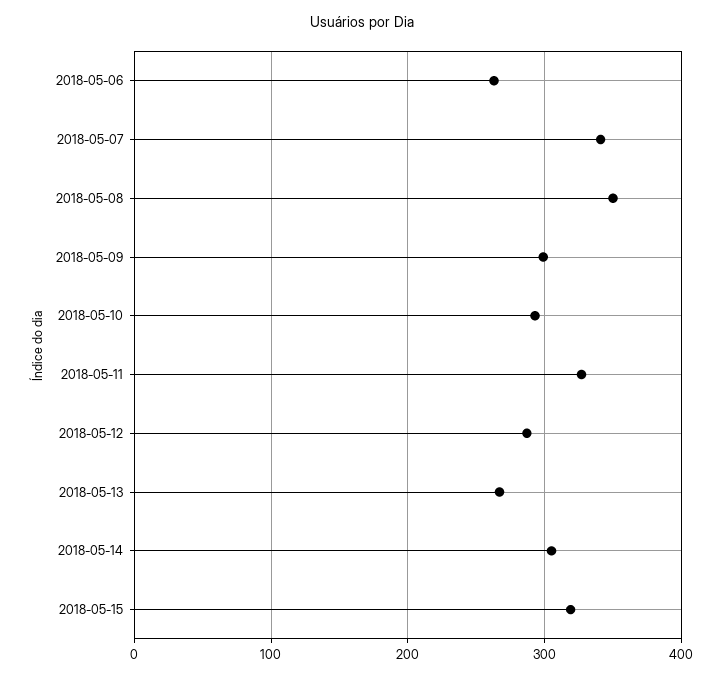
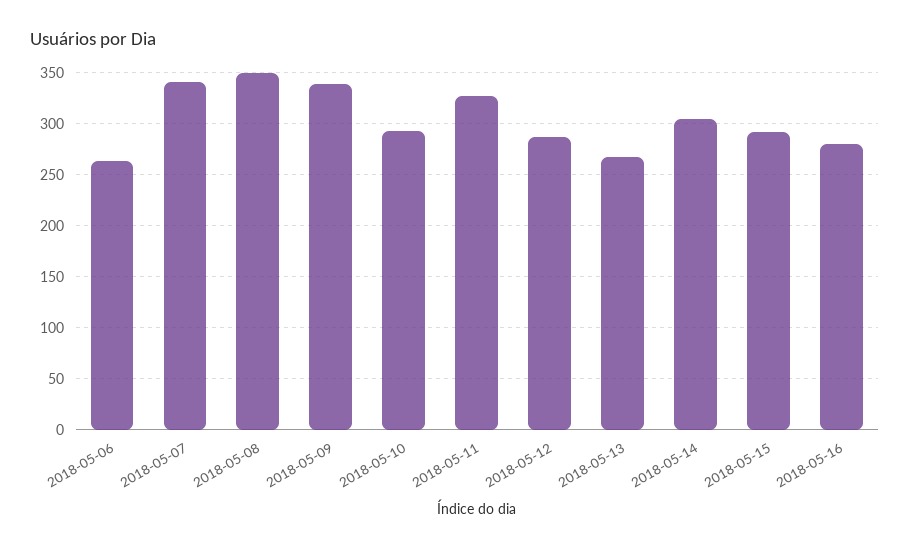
2018-05-09: 300 -> 340
2018-05-15: 320 -> 290
2018-05-16: none -> 280

